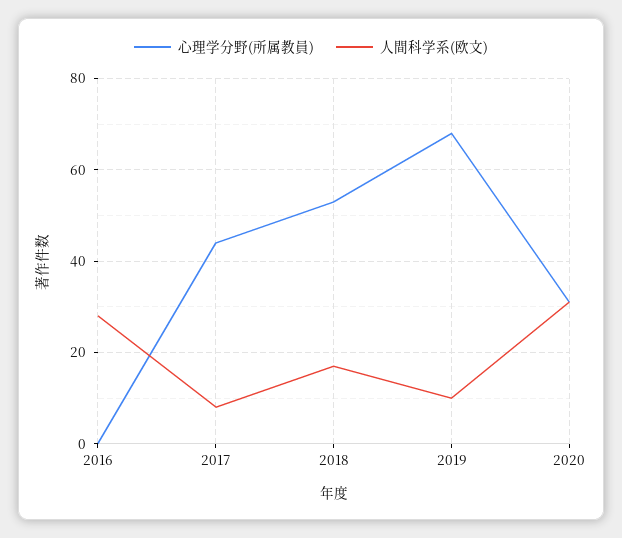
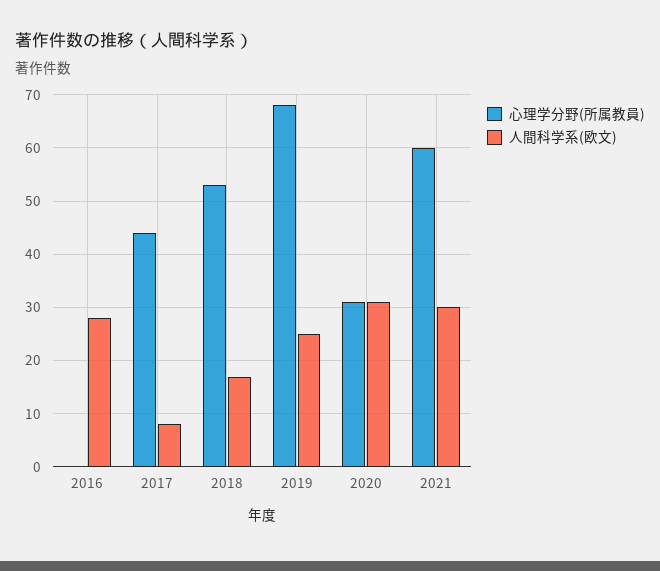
人間科学系(欧文), 2019: 10 -> 25
心理学分野(所属教員), 2021: none -> 60
人間科学系(欧文), 2021: none -> 30

